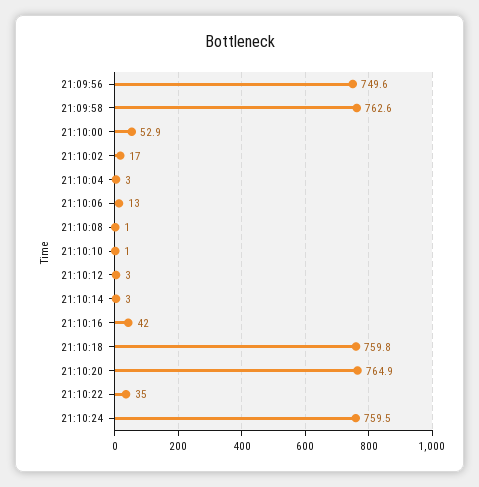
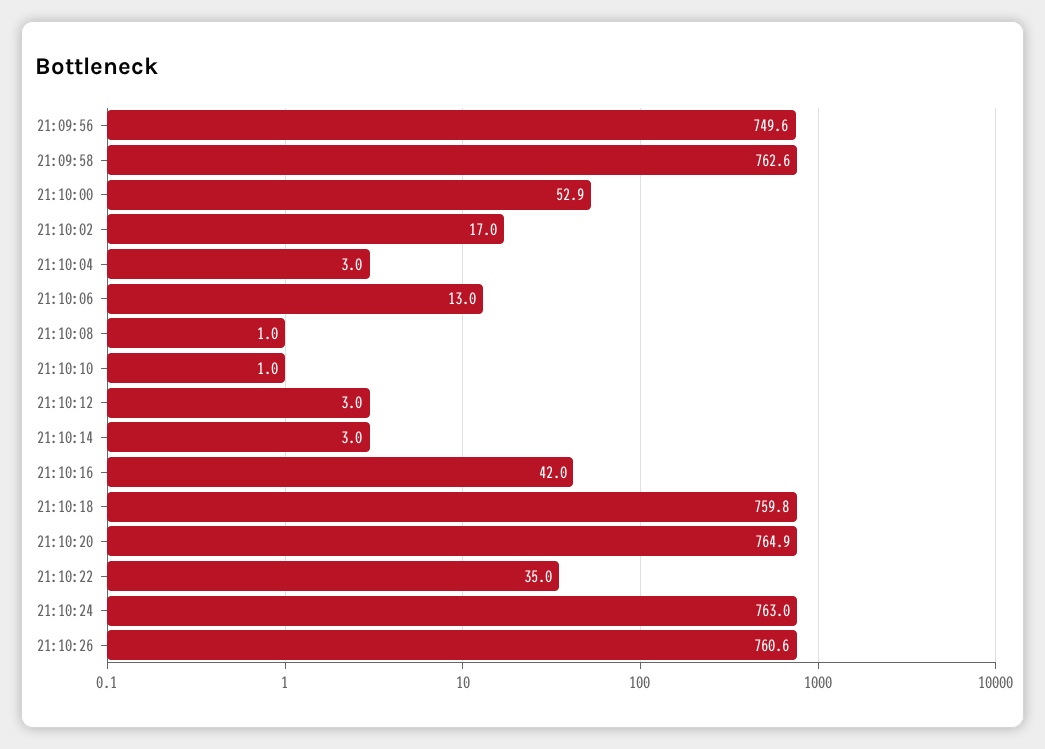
21:10:24: 759.5 -> 763
21:10:26: none -> 760.6

